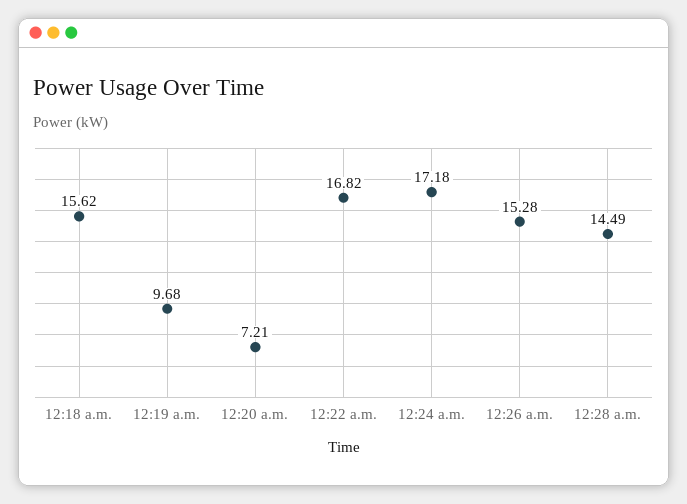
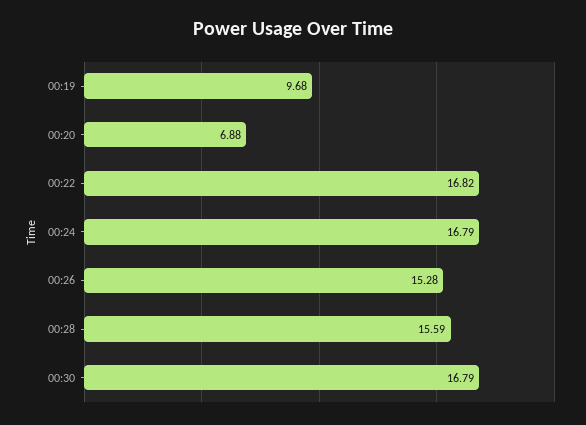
12:18 a.m.: 15.62 -> none
12:20 a.m.: 7.21 -> 6.88
12:24 a.m.: 17.18 -> 16.79
12:28 a.m.: 14.49 -> 15.59
00:30: none -> 16.79

